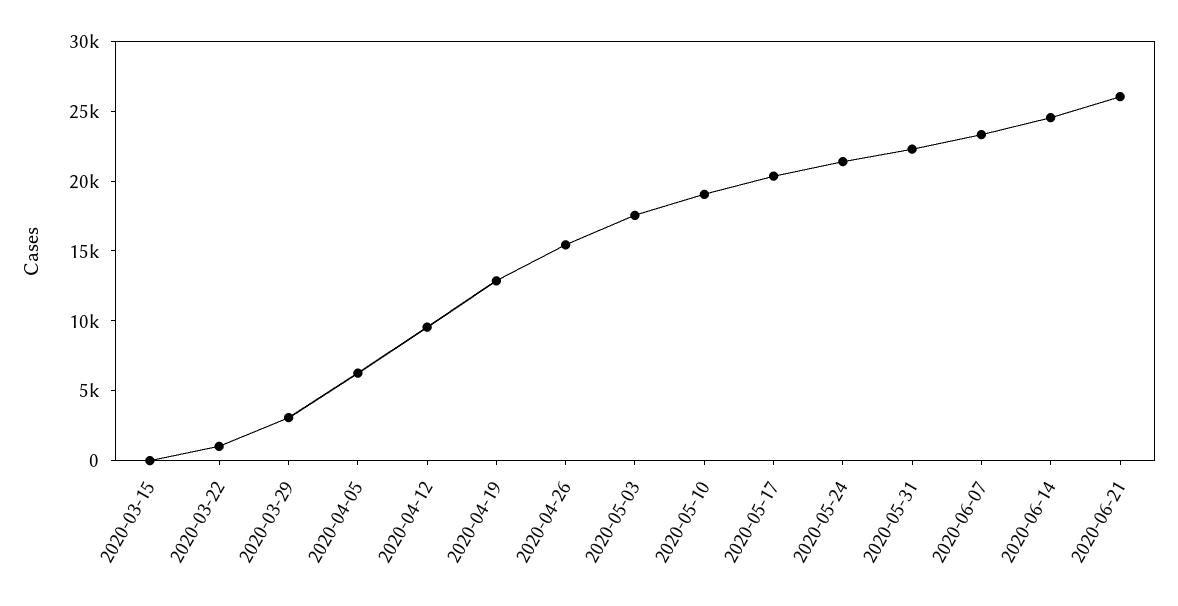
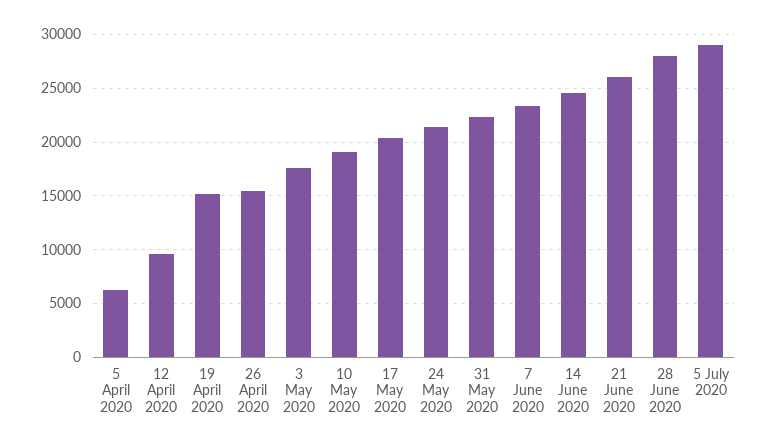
2020-03-15: 0 -> none
2020-03-22: 1000 -> none
2020-03-29: 3000 -> none
2020-04-19: 13000 -> 15000
28 June 2020: none -> 28000
5 July 2020: none -> 29000

